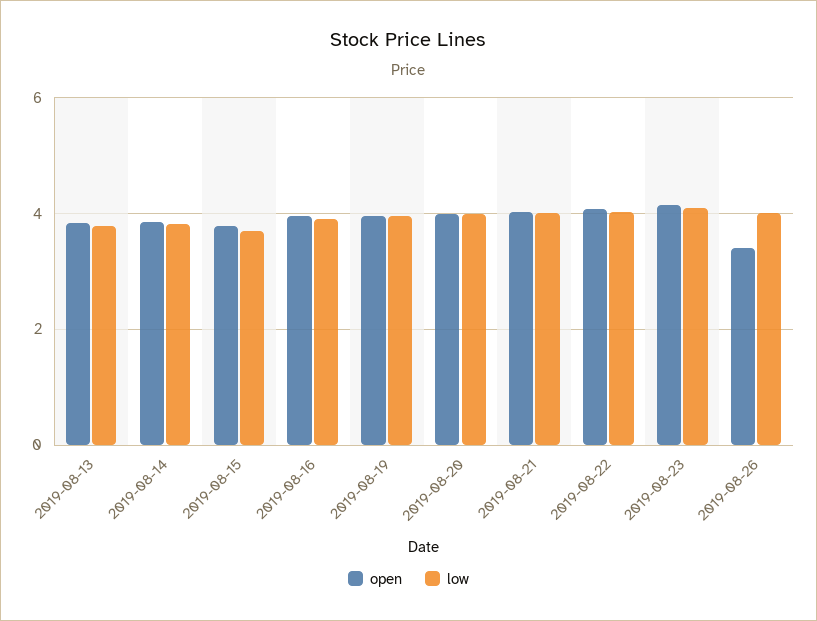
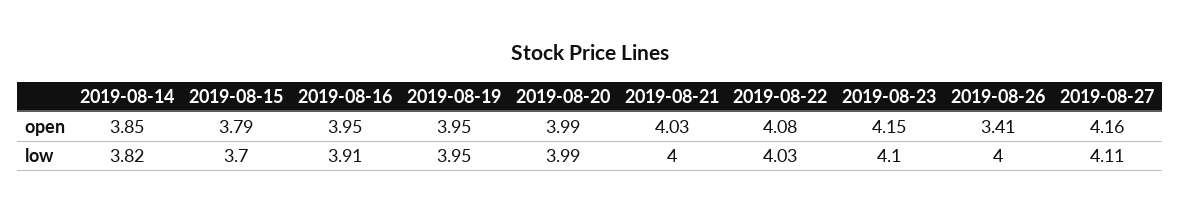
open, 2019-08-13: 3.8 -> none
low, 2019-08-13: 3.8 -> none
open, 2019-08-27: none -> 4.16
low, 2019-08-27: none -> 4.11

